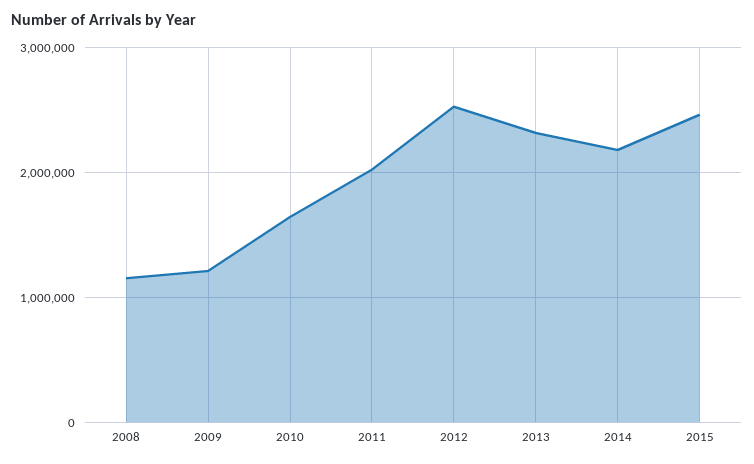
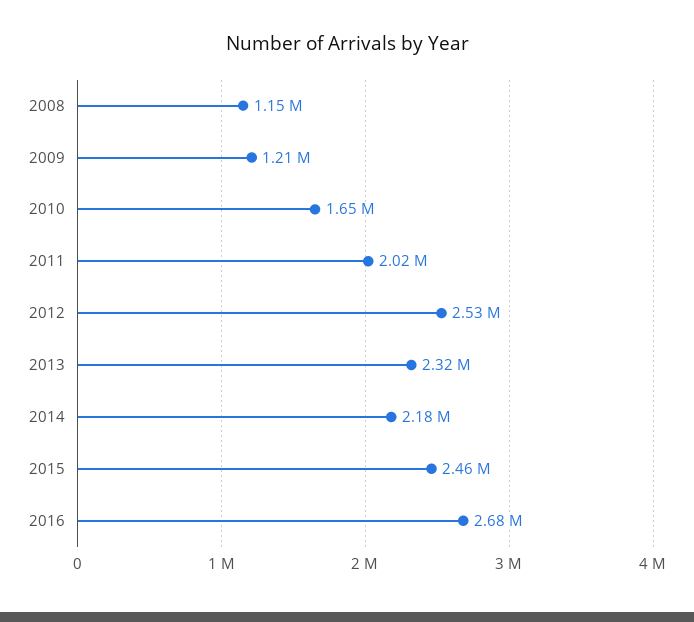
2016: none -> 2680000

